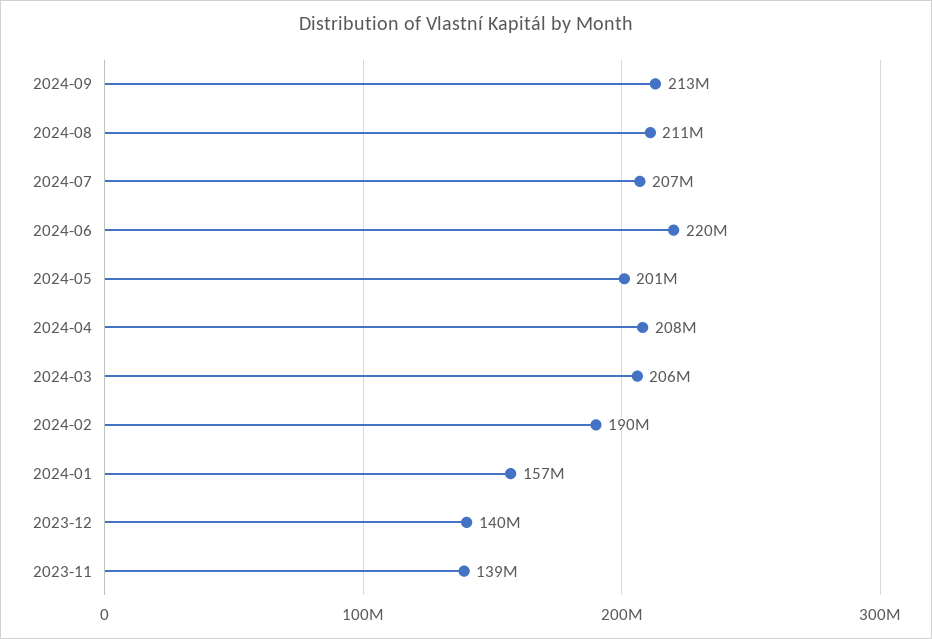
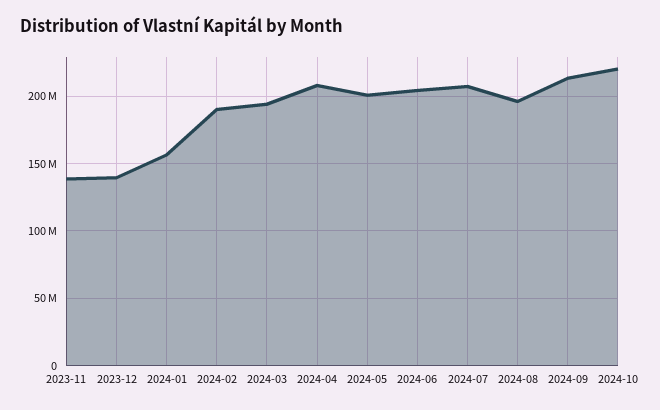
2024-08: 211000000 -> 195000000
2024-06: 220000000 -> 205000000
2024-03: 206000000 -> 195000000
2024-10: none -> 220000000

